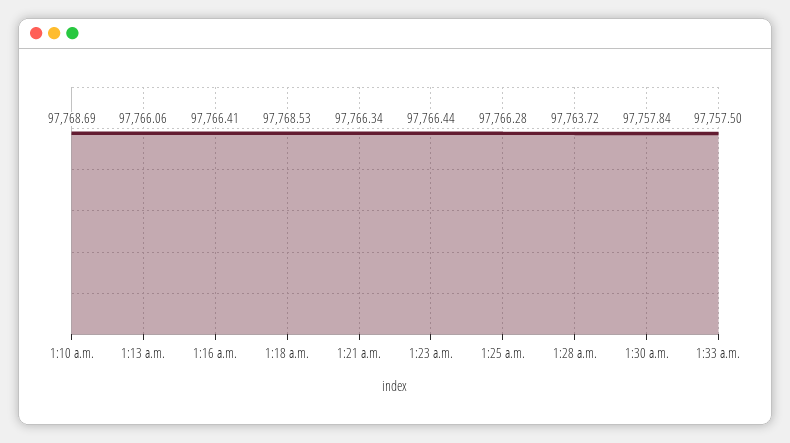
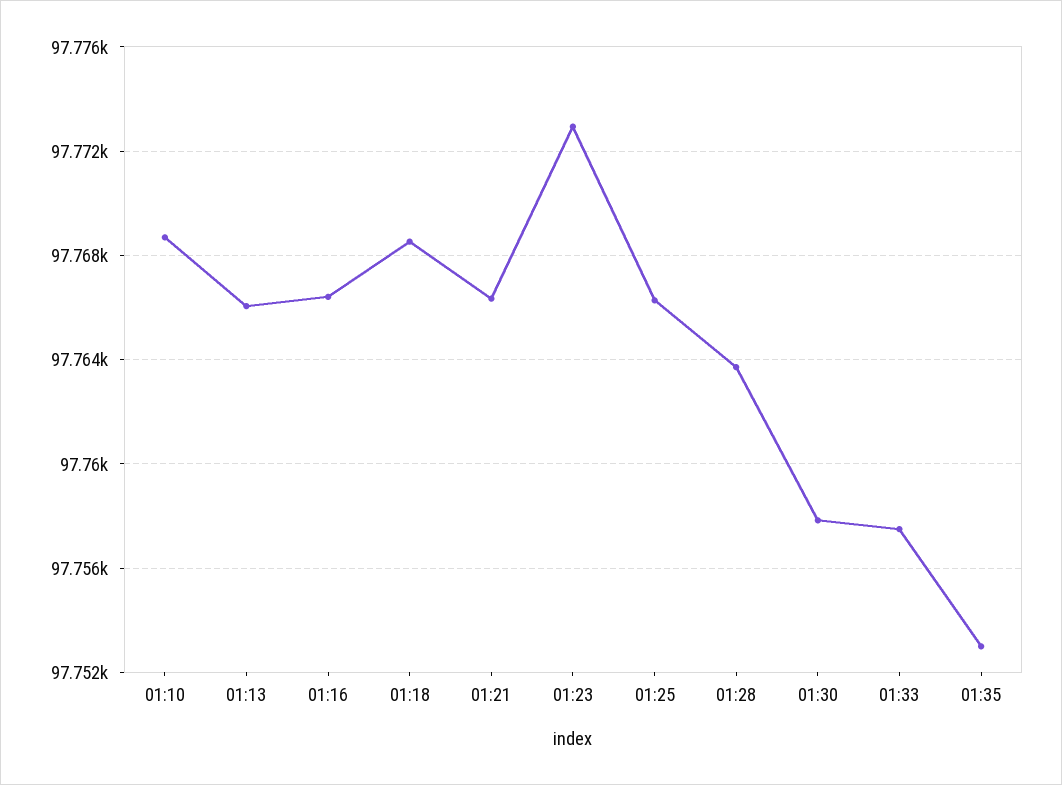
1:23 a.m.: 97766.44 -> 97773
01:35: none -> 97753

